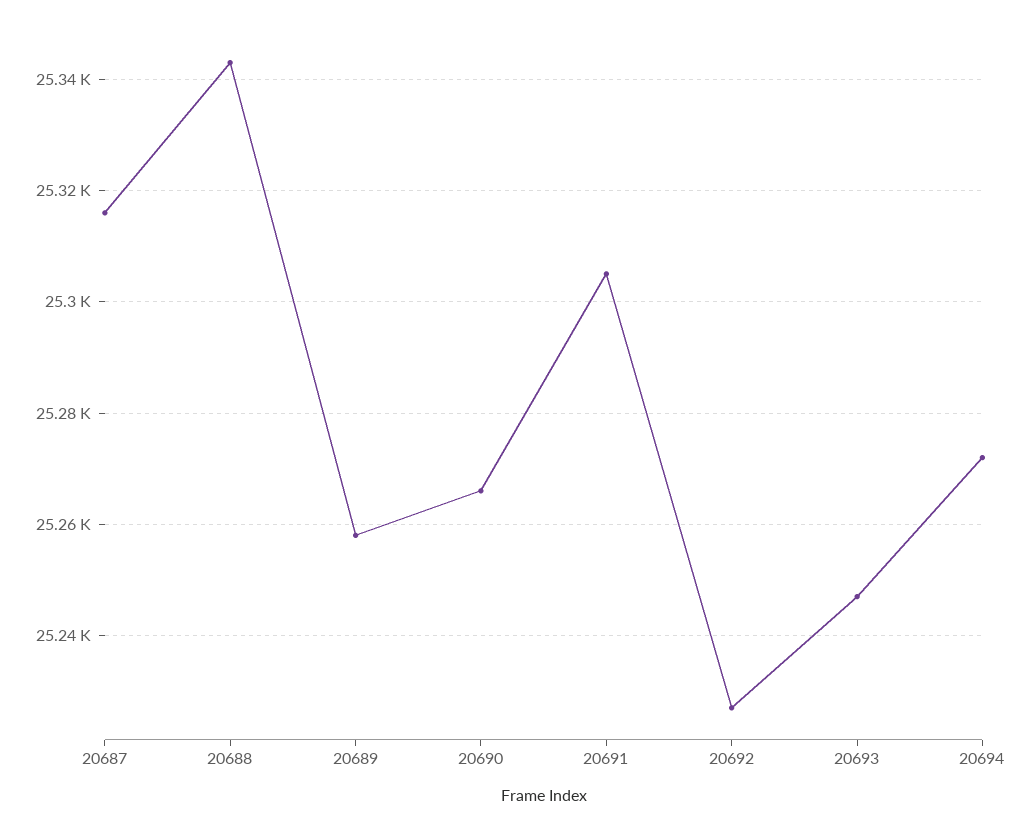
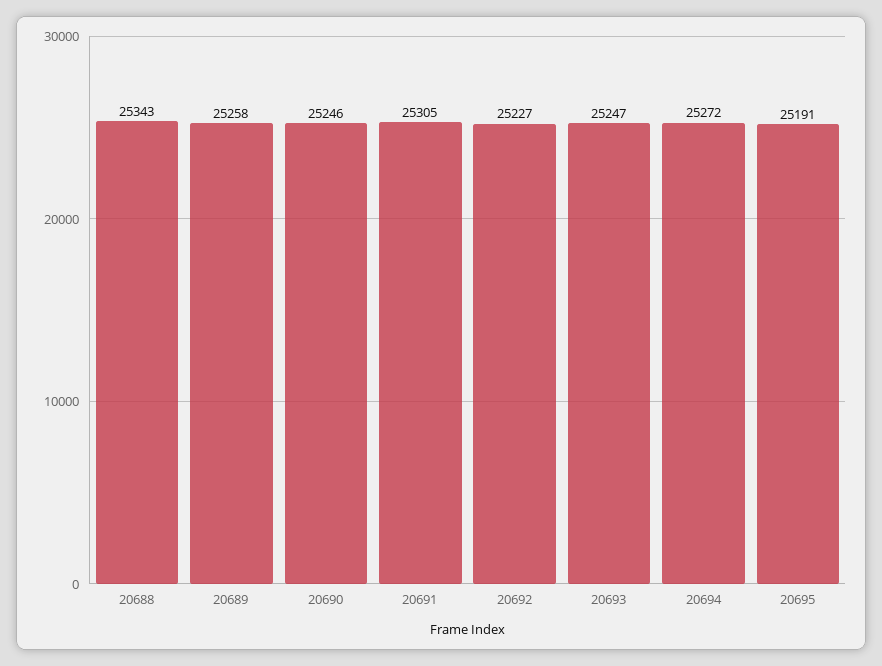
20687: 25315 -> none
20690: 25265 -> 25246
20695: none -> 25191

